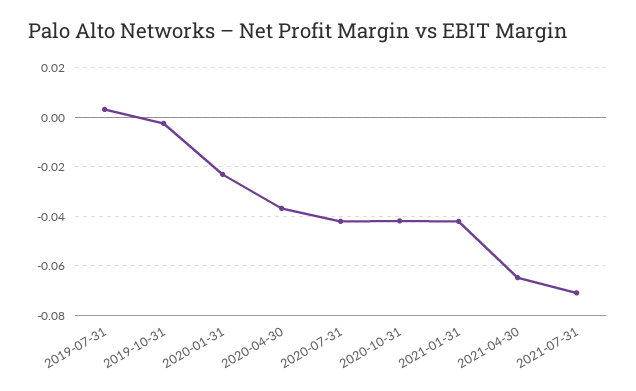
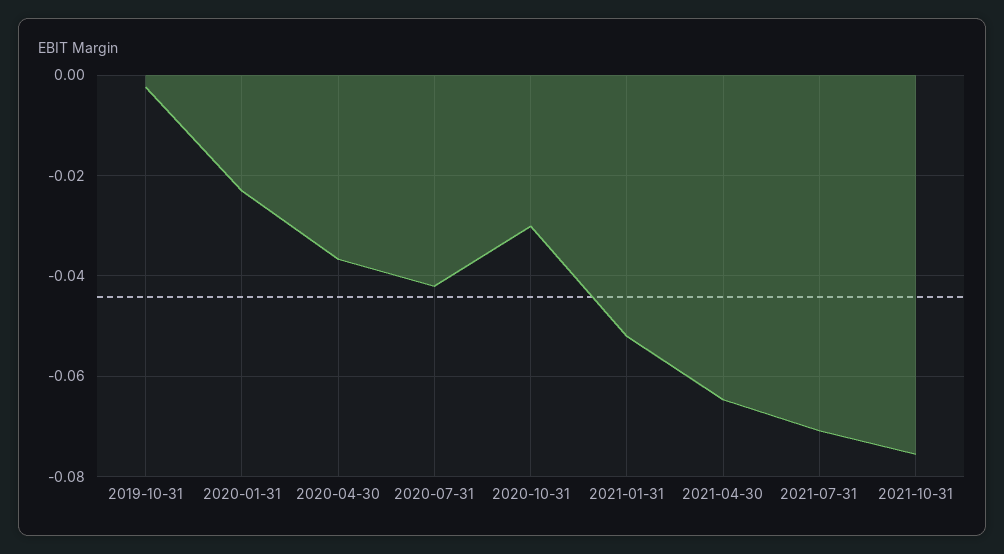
2019-07-31: 0.0025 -> none
2020-10-31: -0.0425 -> -0.03
2021-01-31: -0.0425 -> -0.052
2021-10-31: none -> -0.076

